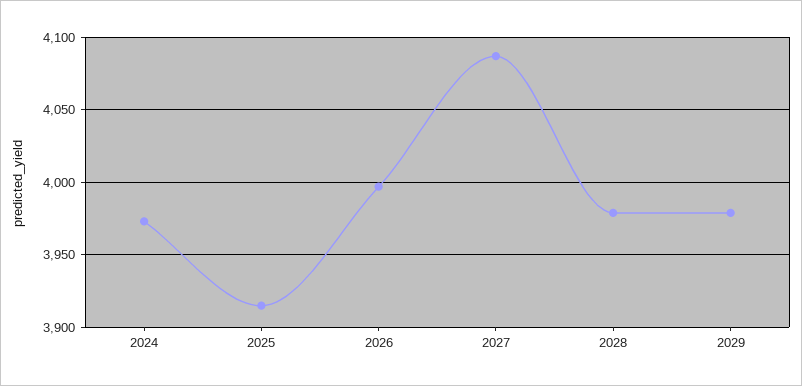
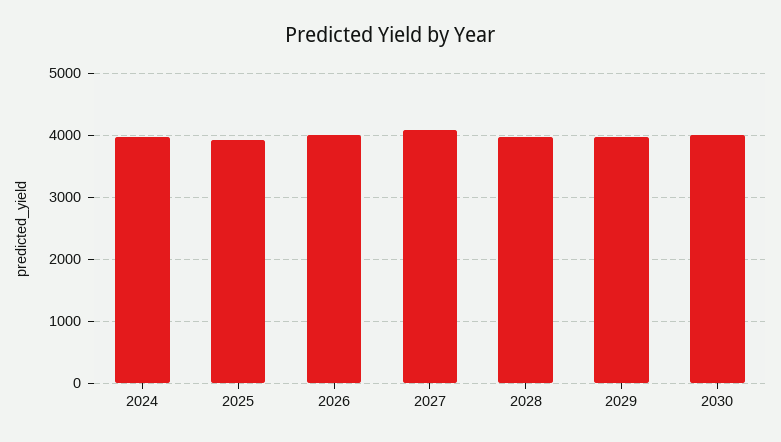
2030: none -> 4000

